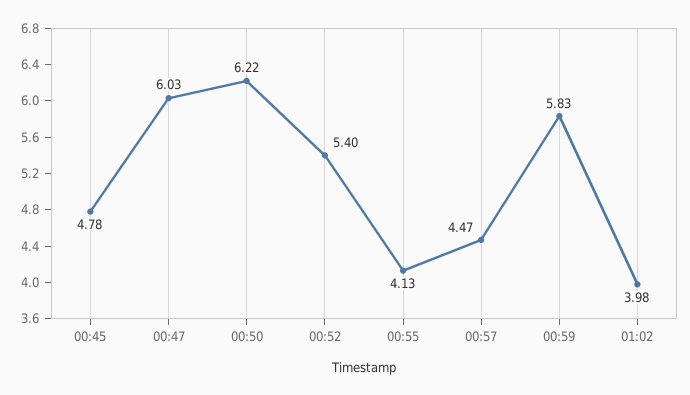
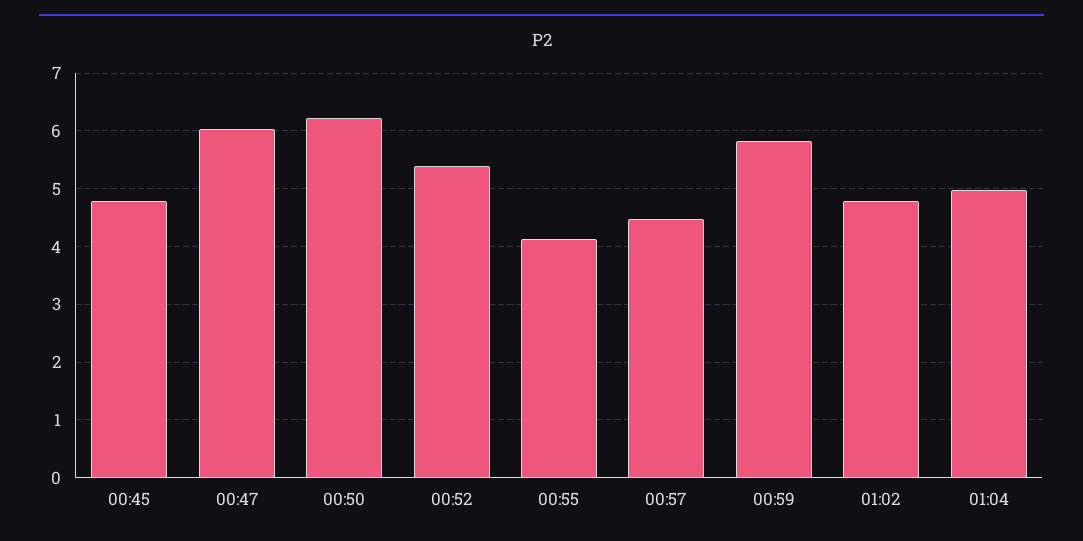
01:02: 3.98 -> 4.8
01:04: none -> 5

